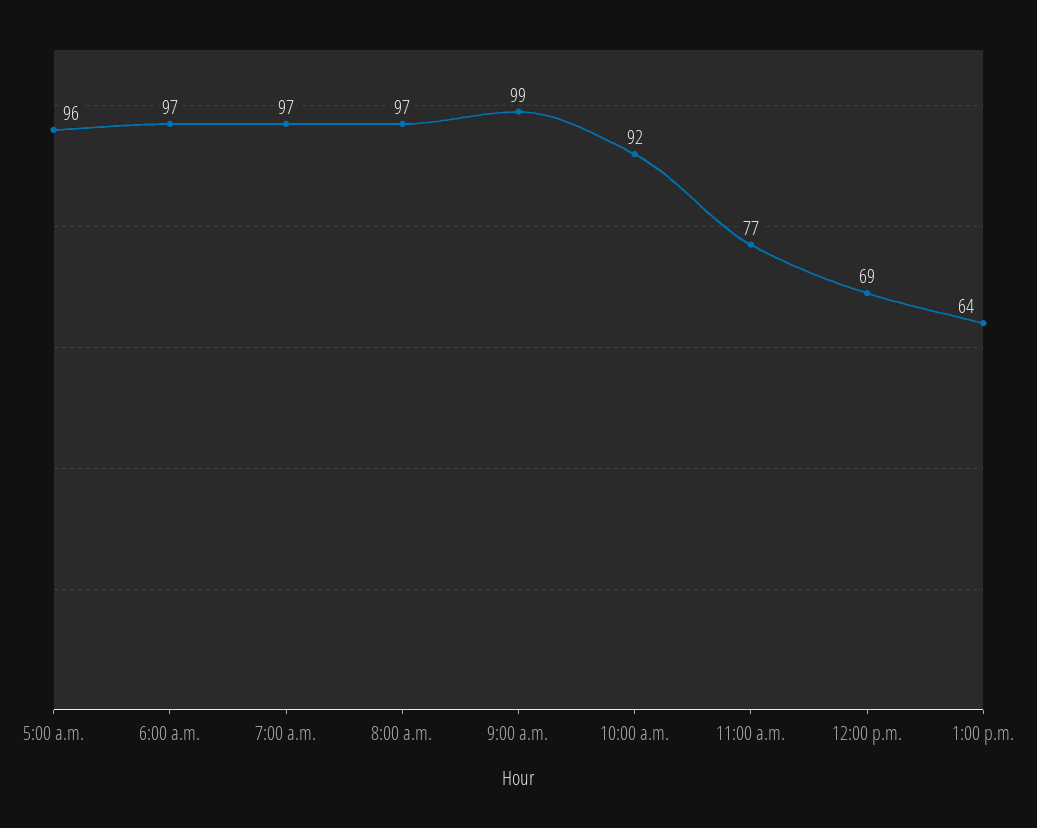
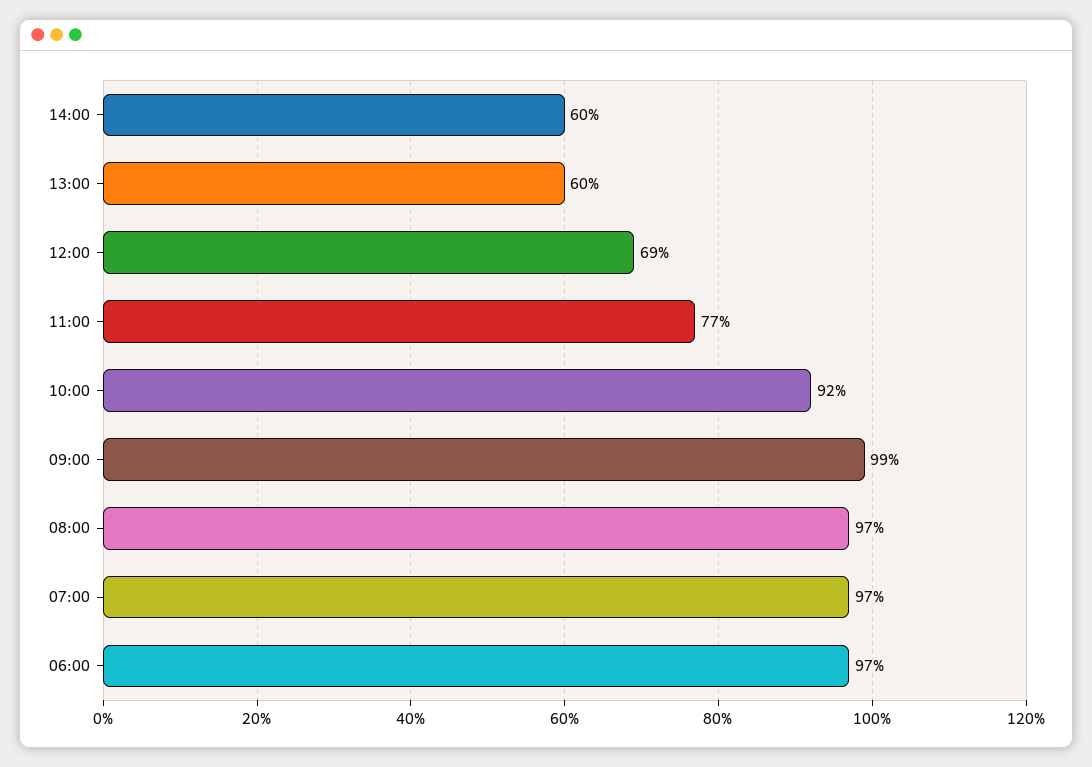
5:00 a.m.: 96 -> none
1:00 p.m.: 64 -> 60
14:00: none -> 60

